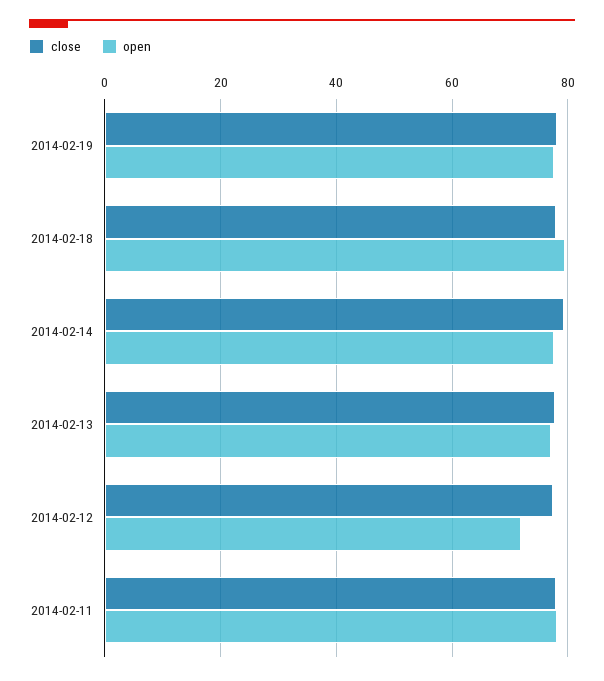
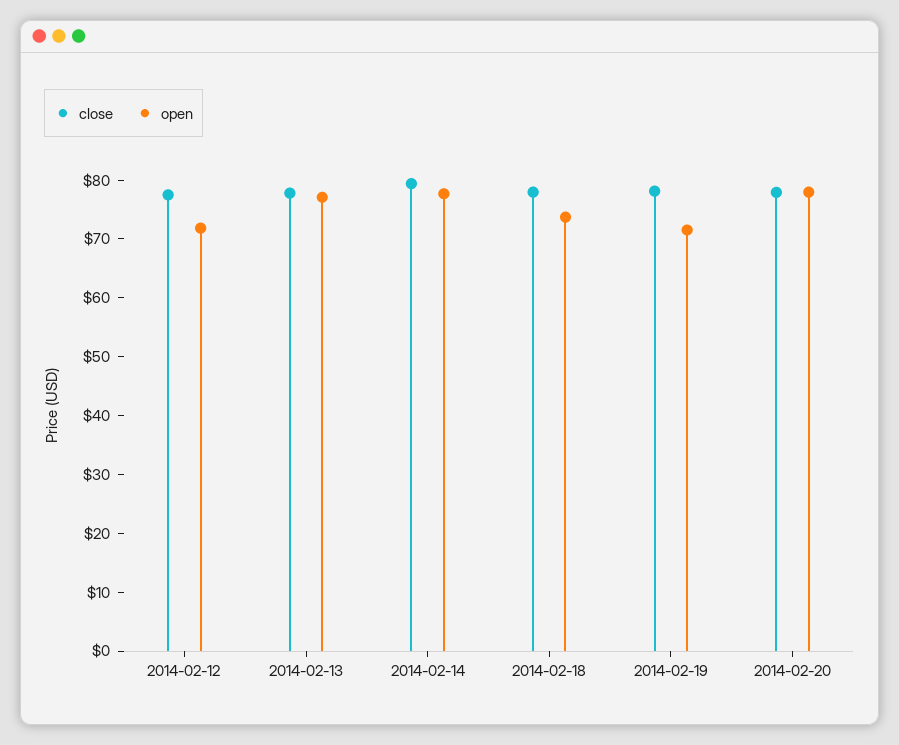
open, 2014-02-19: 78 -> 72
open, 2014-02-18: 80 -> 74
close, 2014-02-11: 78 -> none
open, 2014-02-11: 78 -> none
close, 2014-02-20: none -> 78
open, 2014-02-20: none -> 78

